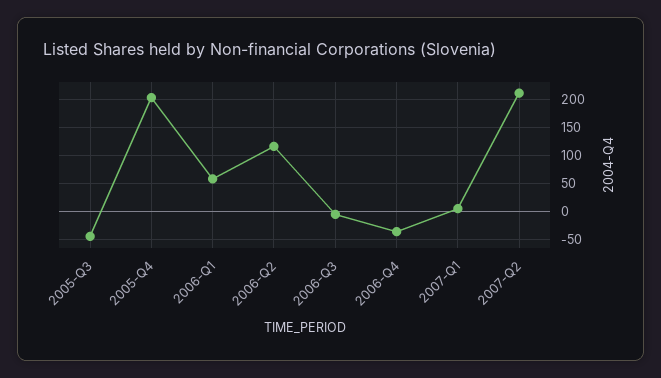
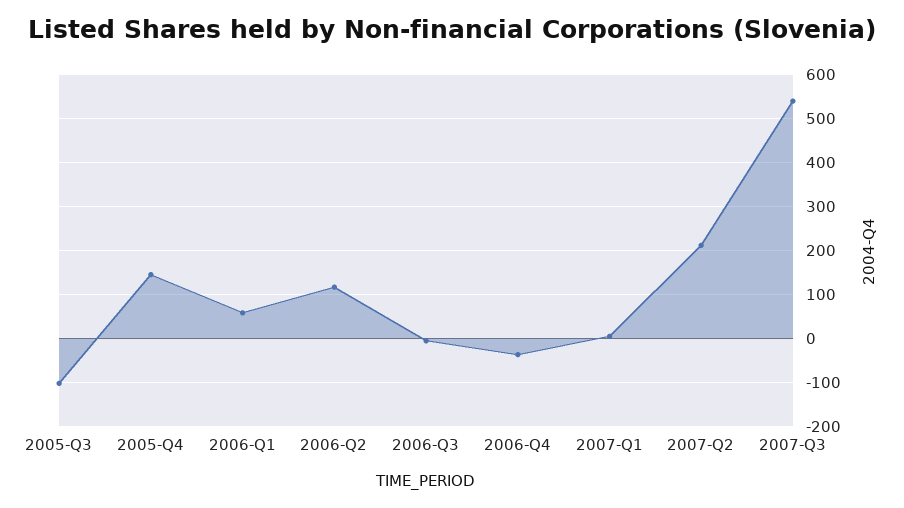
2005-Q3: -50 -> -100
2005-Q4: 200 -> 140
2007-Q3: none -> 540

